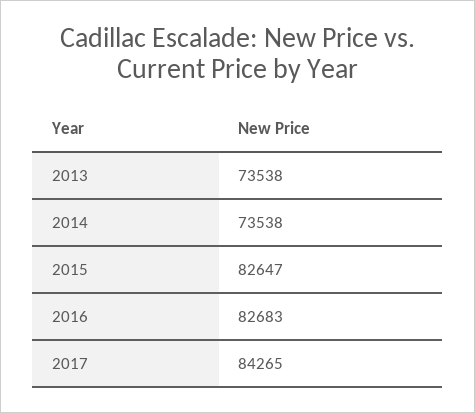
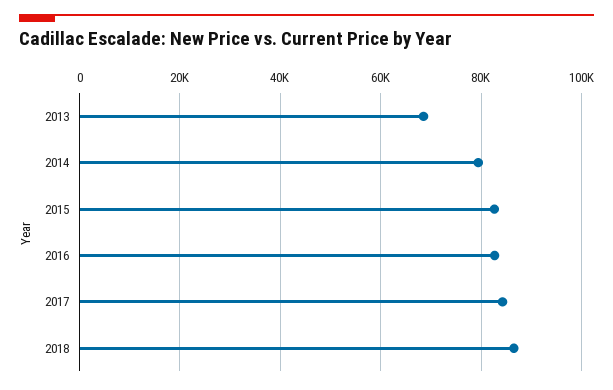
2013: 73538 -> 68000
2014: 73538 -> 80000
2018: none -> 86000

